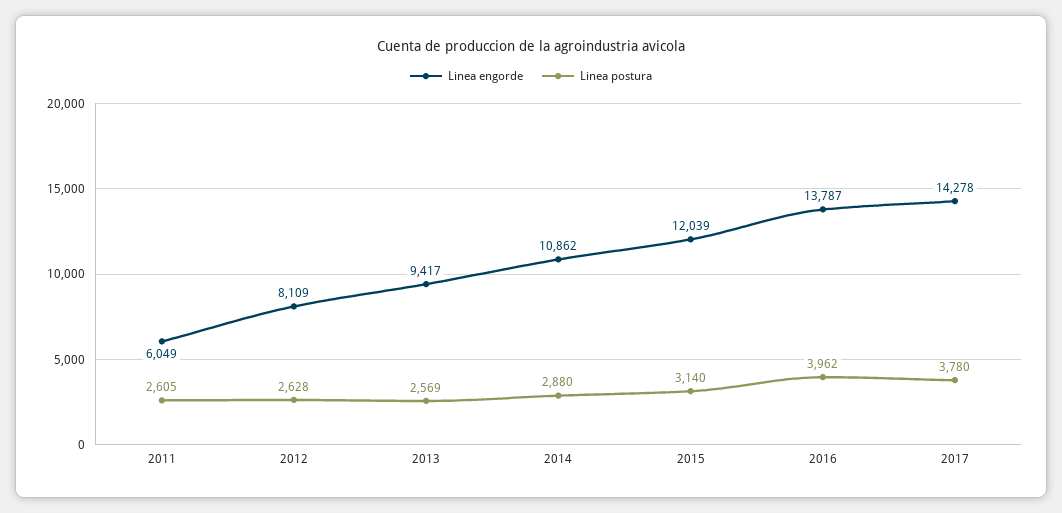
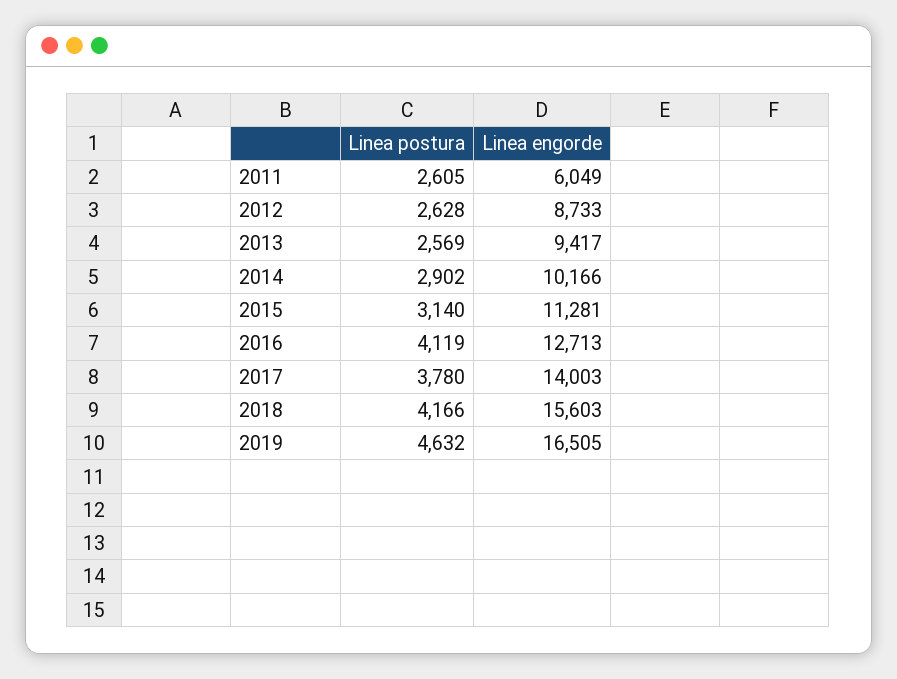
Linea engorde, 2012: 8109 -> 8733
Linea engorde, 2014: 10862 -> 10166
Linea postura, 2014: 2880 -> 2902
Linea engorde, 2015: 12039 -> 11281
Linea engorde, 2016: 13787 -> 12713
Linea postura, 2016: 3962 -> 4119
Linea engorde, 2017: 14278 -> 14003
Linea postura, 2018: none -> 4166
Linea engorde, 2018: none -> 15603
Linea postura, 2019: none -> 4632
Linea engorde, 2019: none -> 16505

